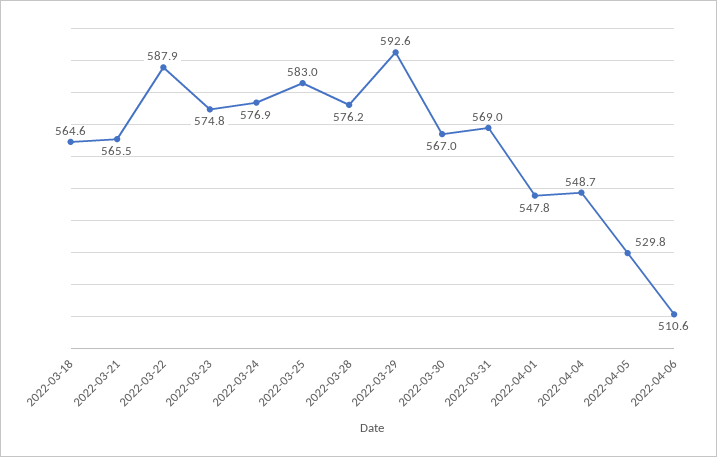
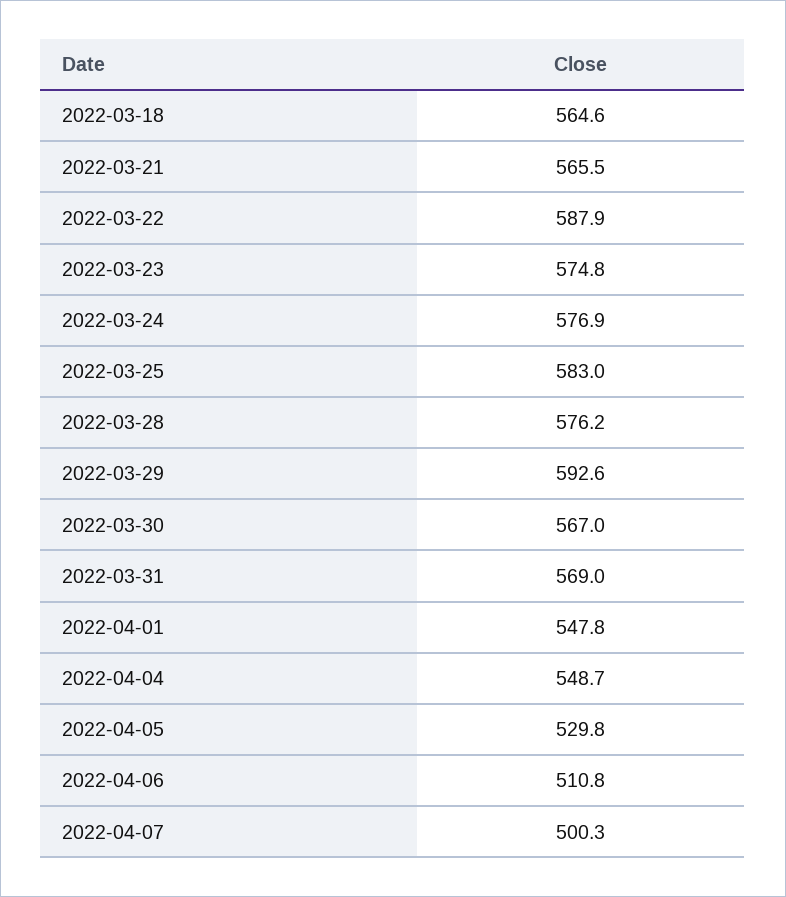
2022-04-06: 510.6 -> 510.8
2022-04-07: none -> 500.3

